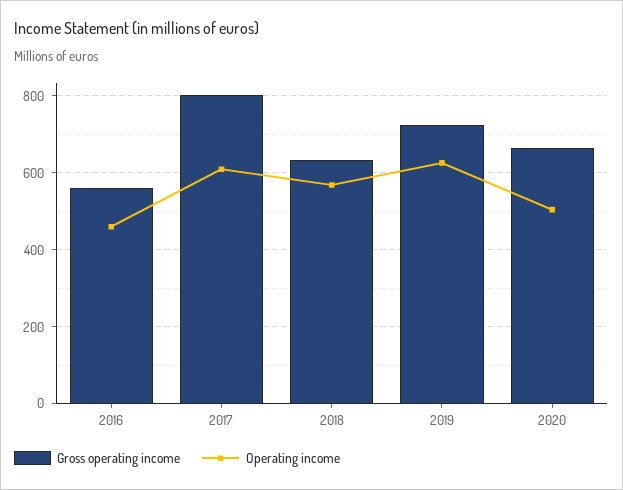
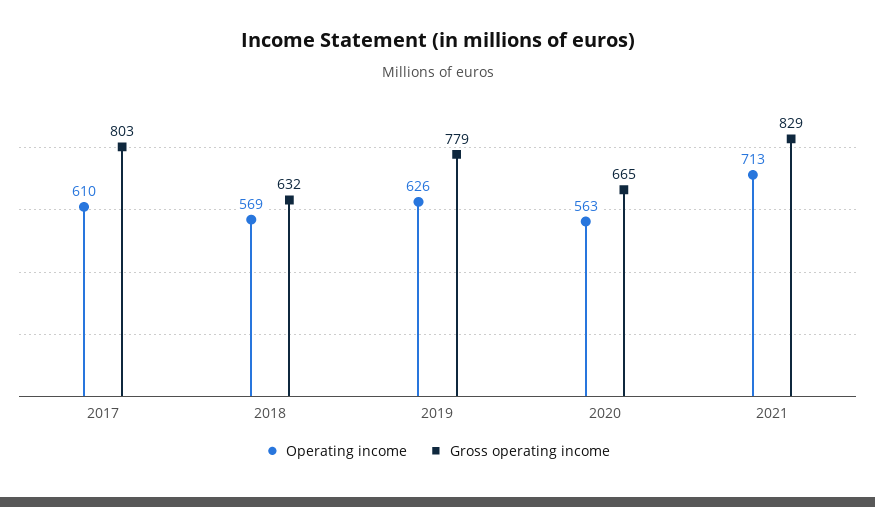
Gross operating income, 2016: 560 -> none
Operating income, 2016: 460 -> none
Gross operating income, 2019: 720 -> 779
Operating income, 2020: 500 -> 563
Operating income, 2021: none -> 713
Gross operating income, 2021: none -> 829

